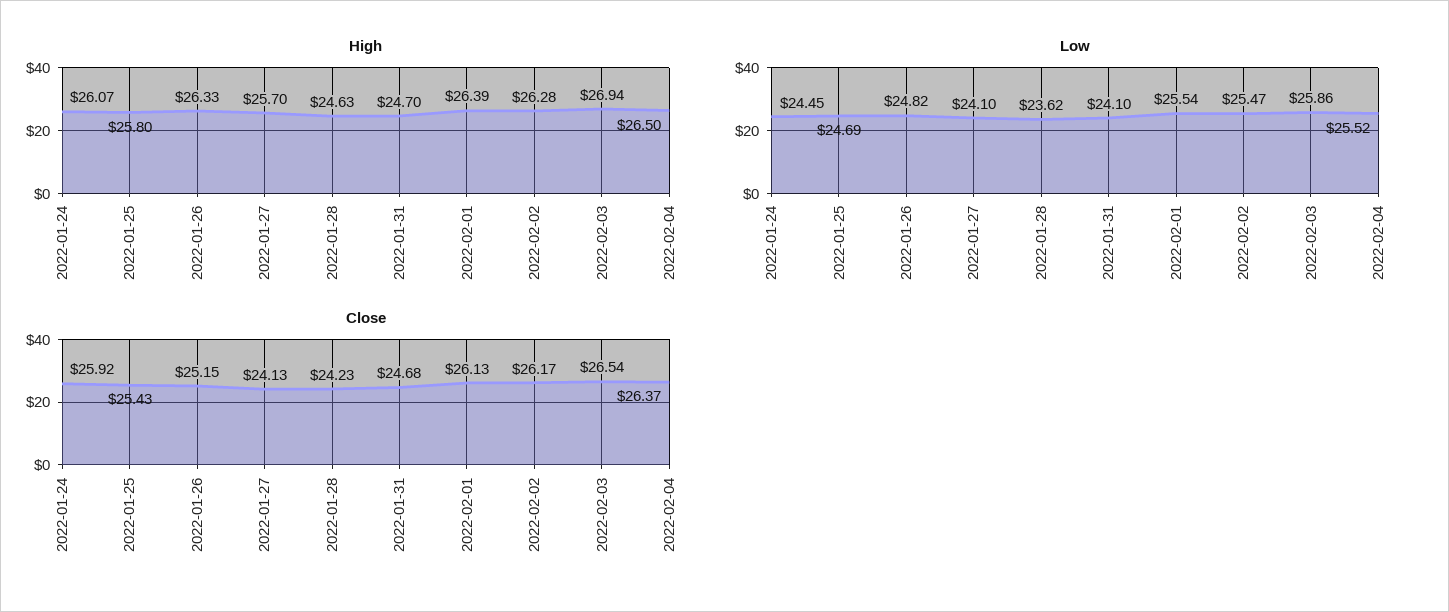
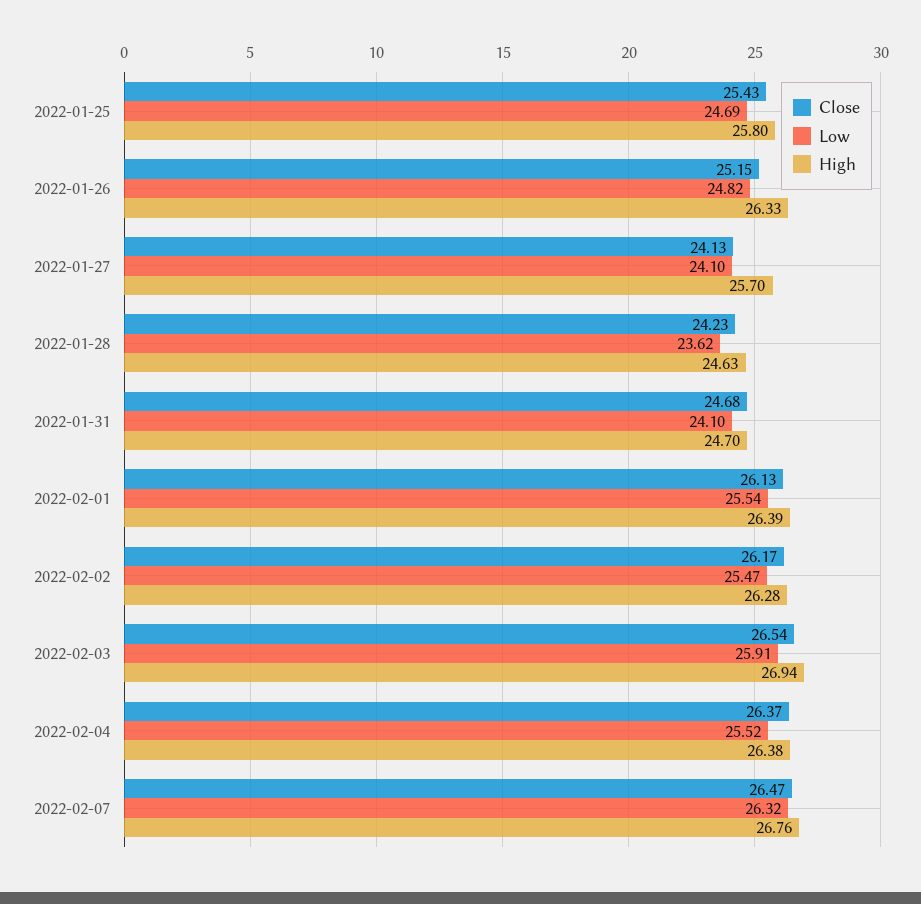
High, 2022-01-24: 26.07 -> none
High, 2022-02-04: 26.5 -> 26.38
Low, 2022-01-24: 24.45 -> none
Low, 2022-02-03: 25.86 -> 25.91
Close, 2022-01-24: 25.92 -> none
Close, 2022-02-07: none -> 26.47
Low, 2022-02-07: none -> 26.32
High, 2022-02-07: none -> 26.76

